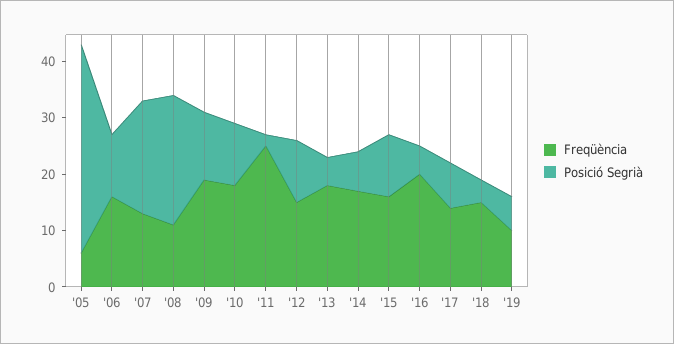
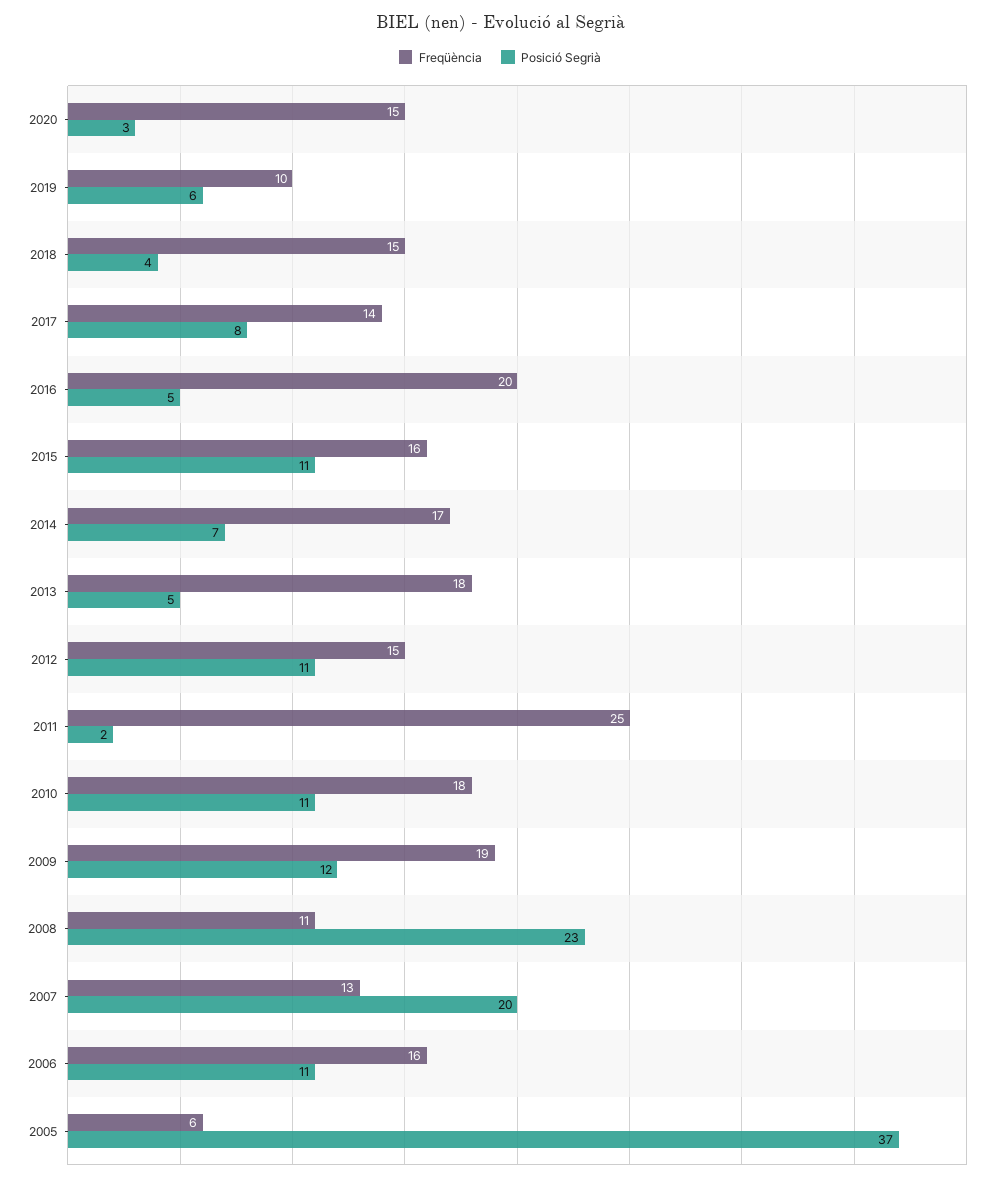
Freqüència, 2020: none -> 15
Posició Segrià, 2020: none -> 3

